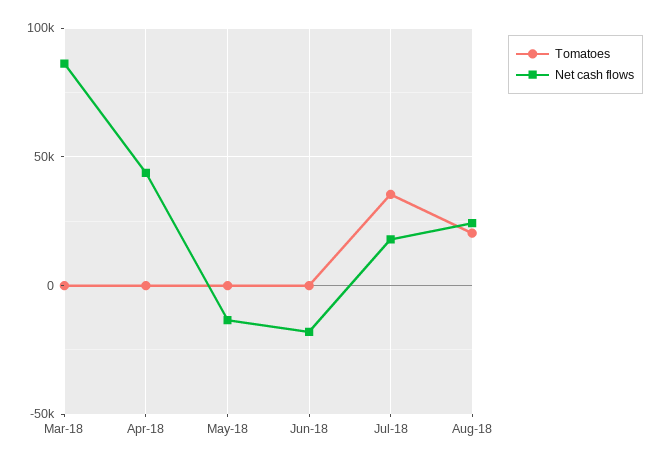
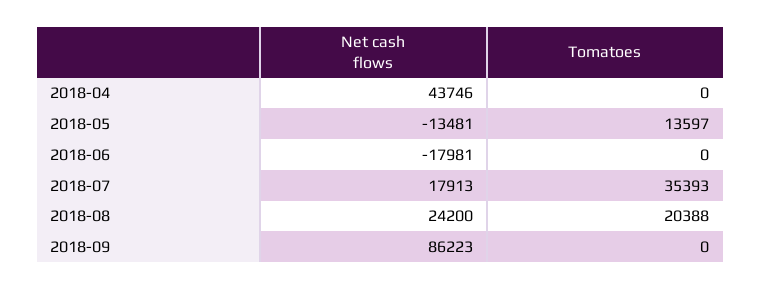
Tomatoes, Mar-18: 0 -> none
Net cash flows, Mar-18: 85000 -> none
Tomatoes, May-18: 0 -> 13597
Net cash flows, 2018-09: none -> 86223
Tomatoes, 2018-09: none -> 0

